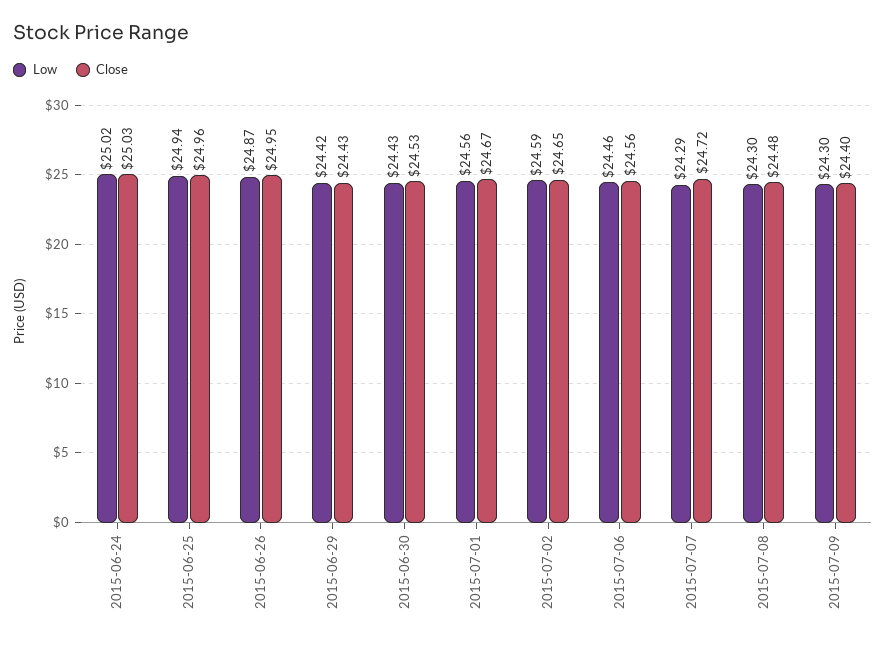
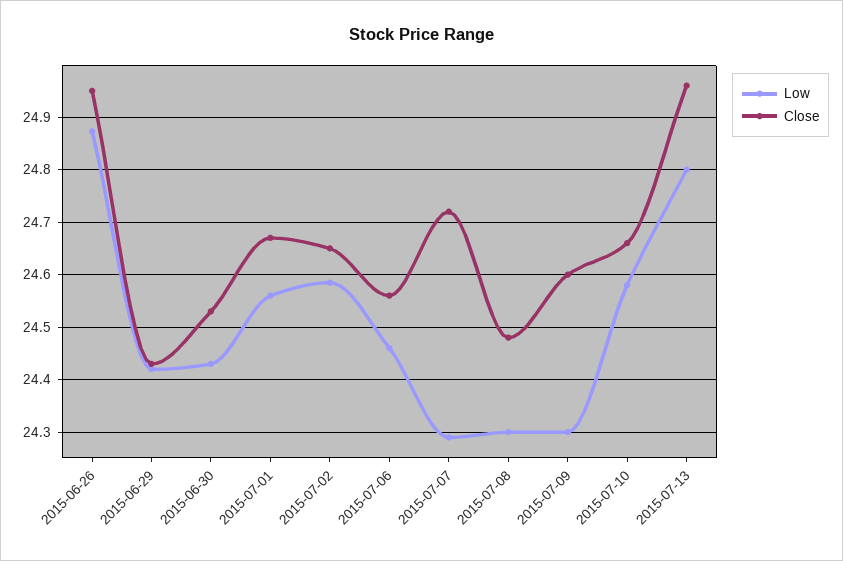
Low, 2015-06-24: 25.02 -> none
Close, 2015-06-24: 25.03 -> none
Low, 2015-06-25: 24.94 -> none
Close, 2015-06-25: 24.96 -> none
Close, 2015-07-09: 24.4 -> 24.6
Low, 2015-07-10: none -> 24.58
Close, 2015-07-10: none -> 24.66
Low, 2015-07-13: none -> 24.8
Close, 2015-07-13: none -> 24.96

